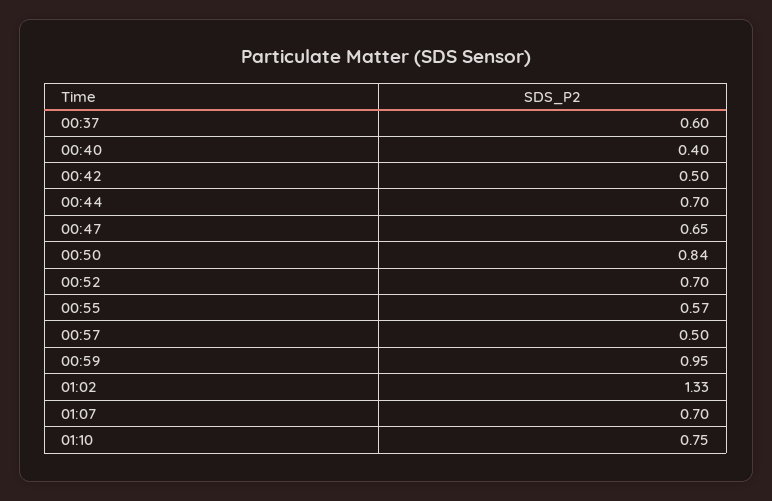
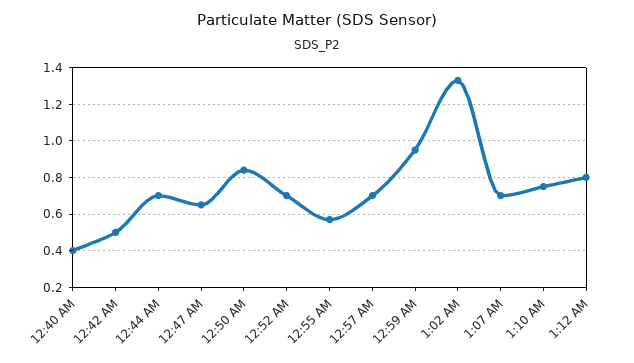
00:37: 0.6 -> none
00:57: 0.5 -> 0.7
1:12 AM: none -> 0.8

